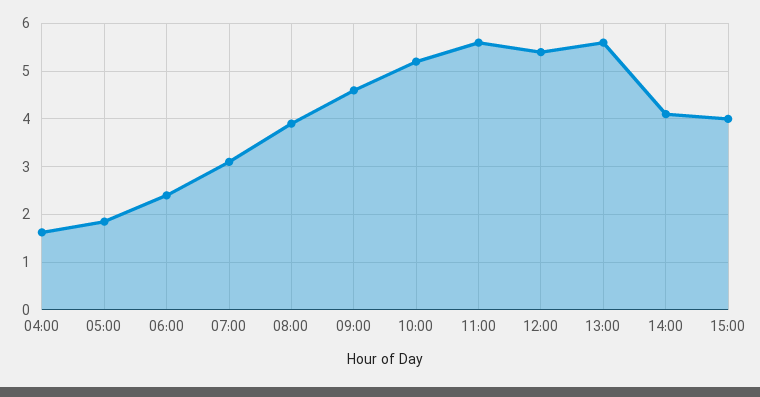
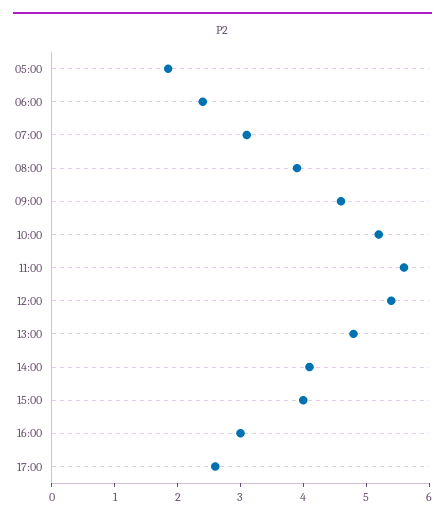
04:00: 1.6 -> none
13:00: 5.6 -> 4.8
16:00: none -> 3
17:00: none -> 2.6

